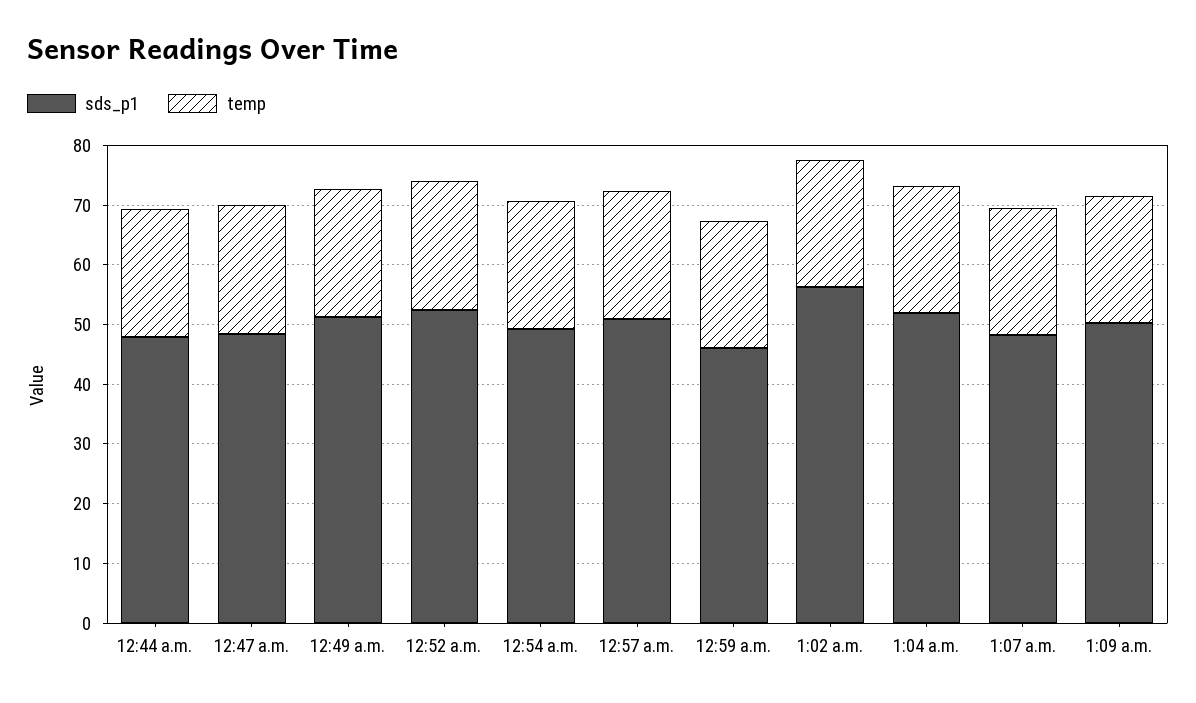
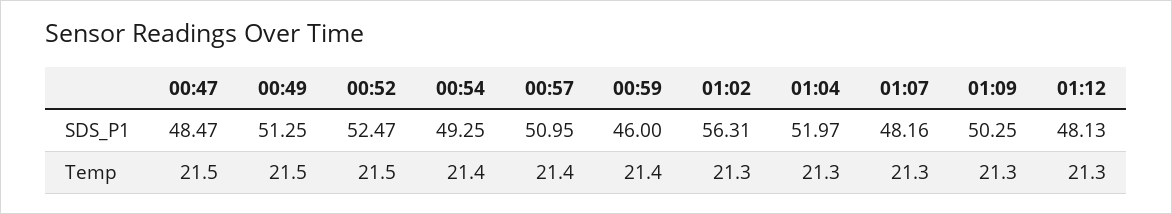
sds_p1, 12:44 a.m.: 48 -> none
temp, 12:44 a.m.: 22 -> none
sds_p1, 01:12: none -> 48.13
temp, 01:12: none -> 21.3

